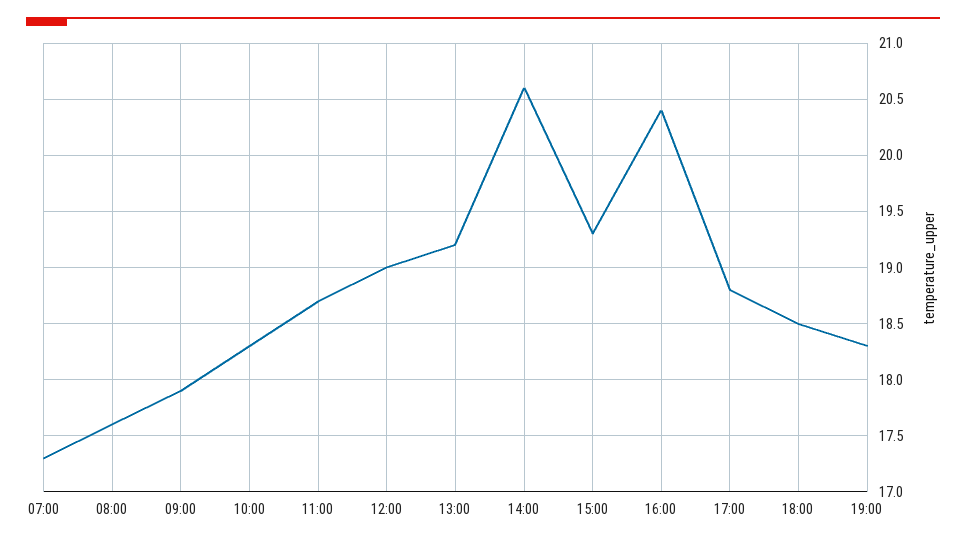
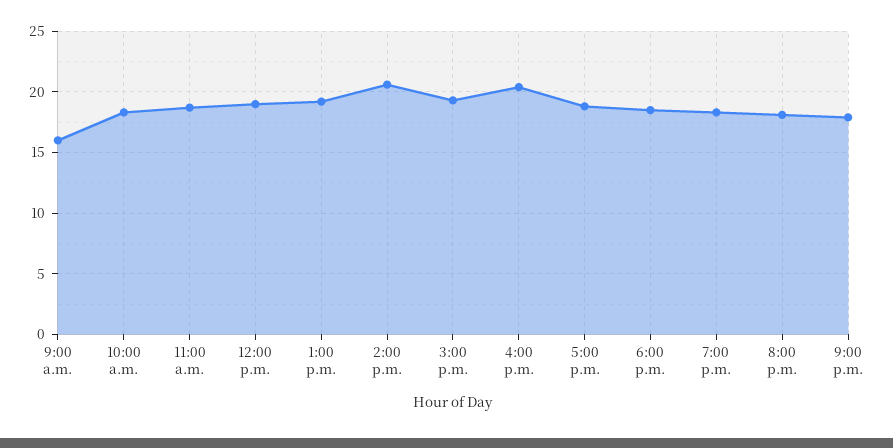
07:00: 17.3 -> none
08:00: 17.6 -> none
09:00: 17.9 -> 16
8:00 p.m.: none -> 18
9:00 p.m.: none -> 18

